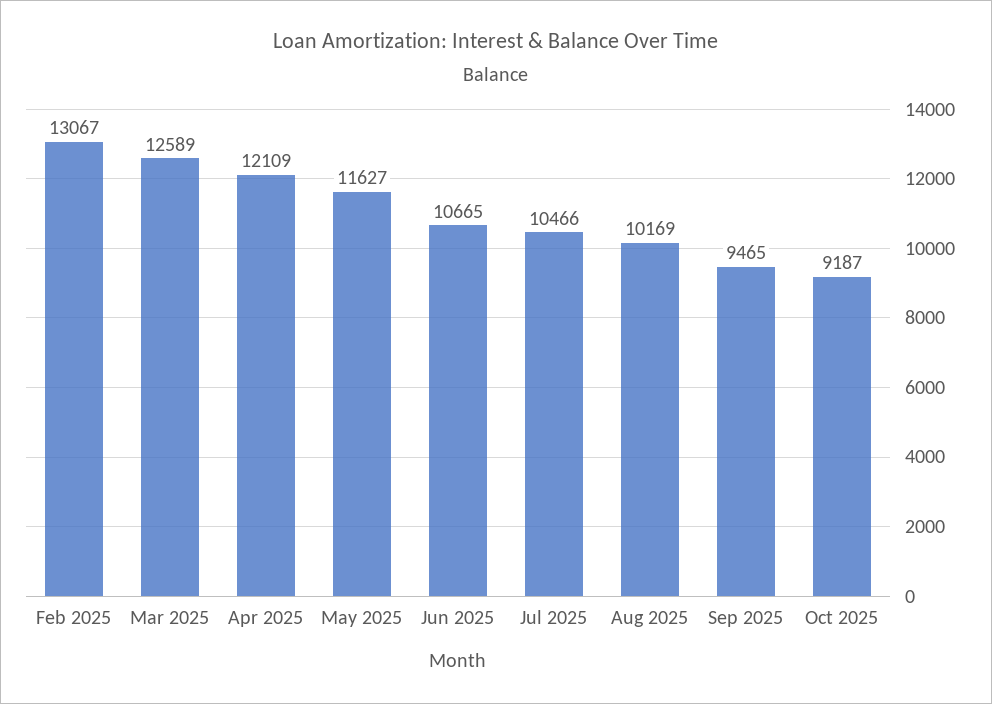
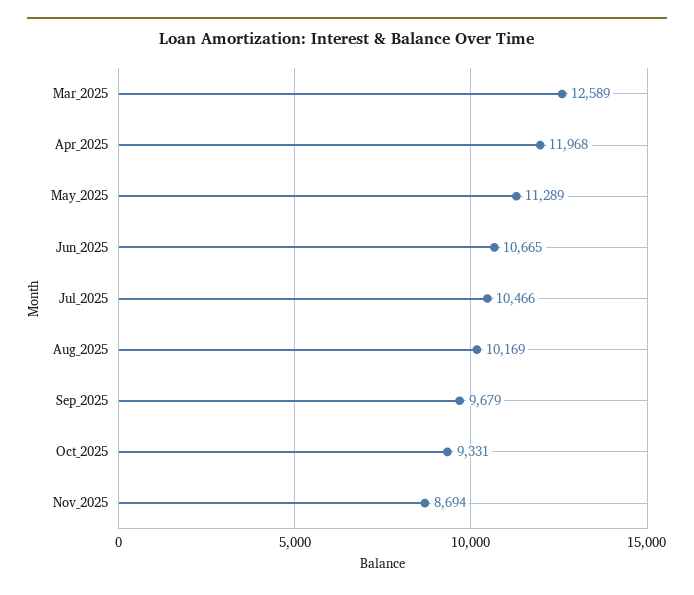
Feb 2025: 13067 -> none
Apr 2025: 12109 -> 11968
May 2025: 11627 -> 11289
Sep 2025: 9465 -> 9679
Oct 2025: 9187 -> 9331
Nov_2025: none -> 8694

